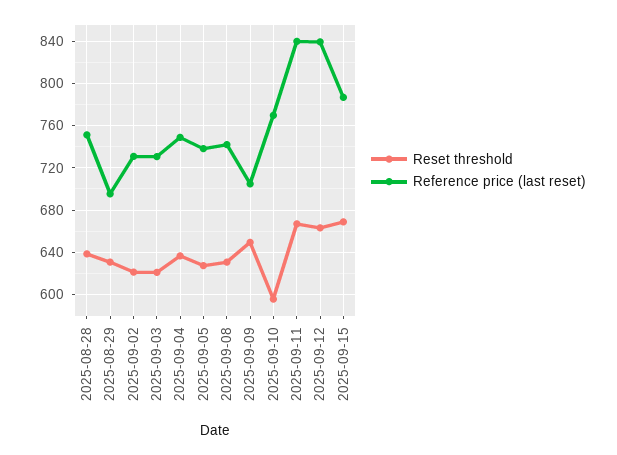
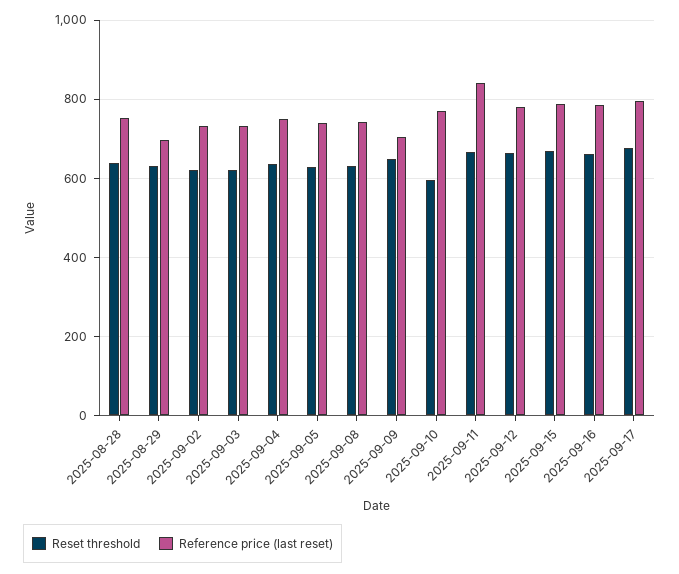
Reference price (last reset), 2025-09-12: 840 -> 780
Reset threshold, 2025-09-16: none -> 660
Reference price (last reset), 2025-09-16: none -> 780
Reset threshold, 2025-09-17: none -> 680
Reference price (last reset), 2025-09-17: none -> 800

